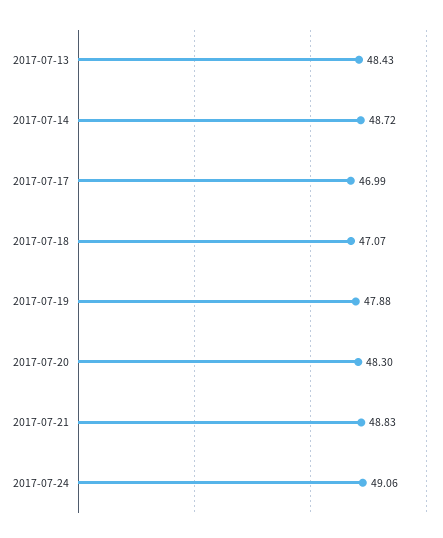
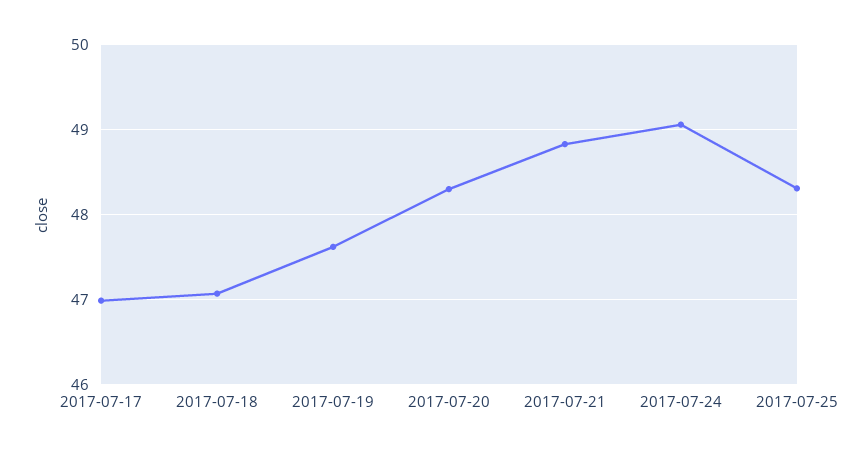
2017-07-13: 48.43 -> none
2017-07-14: 48.72 -> none
2017-07-19: 47.88 -> 47.6
2017-07-25: none -> 48.3

